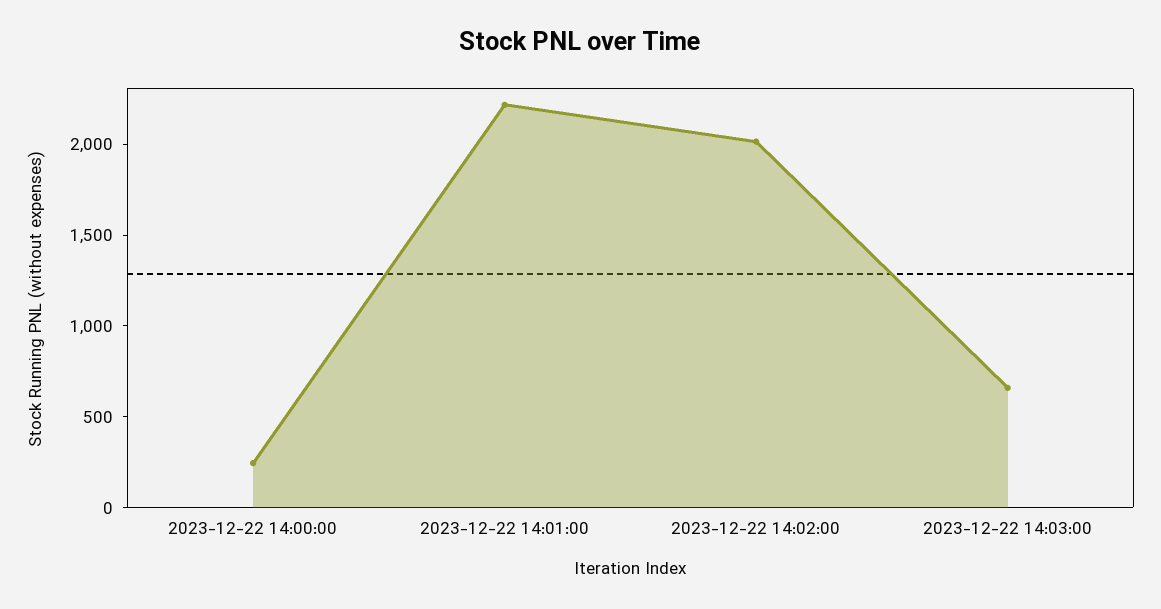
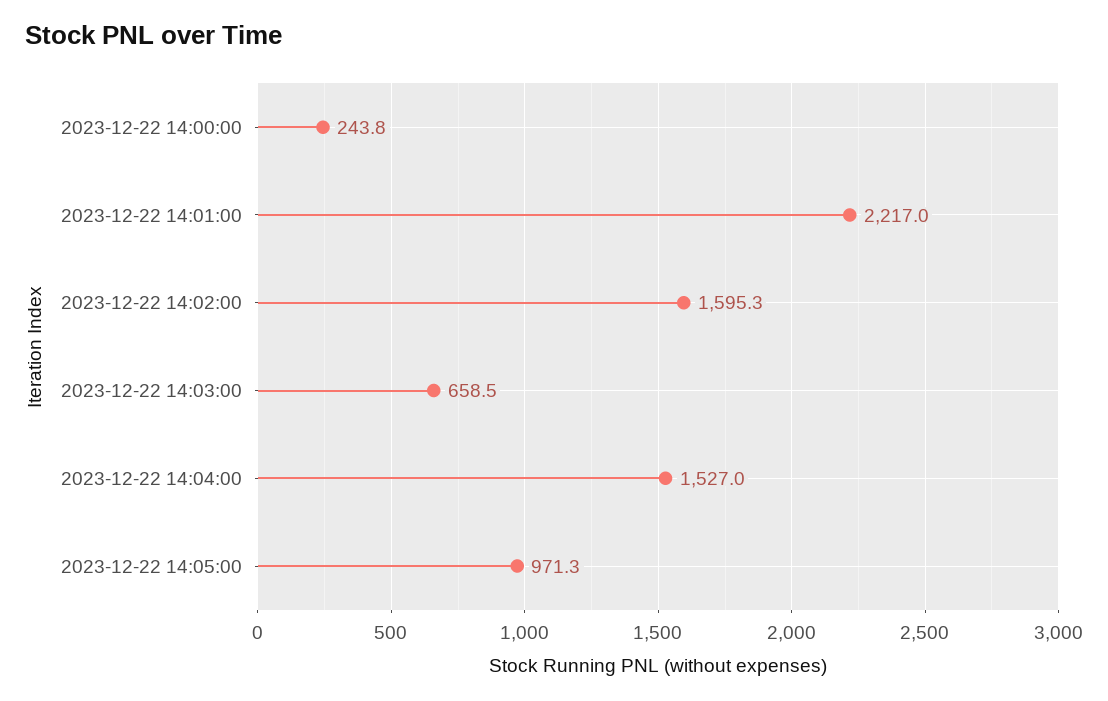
2023-12-22 14:02:00: 2000 -> 1595.3
2023-12-22 14:04:00: none -> 1527
2023-12-22 14:05:00: none -> 971.3

